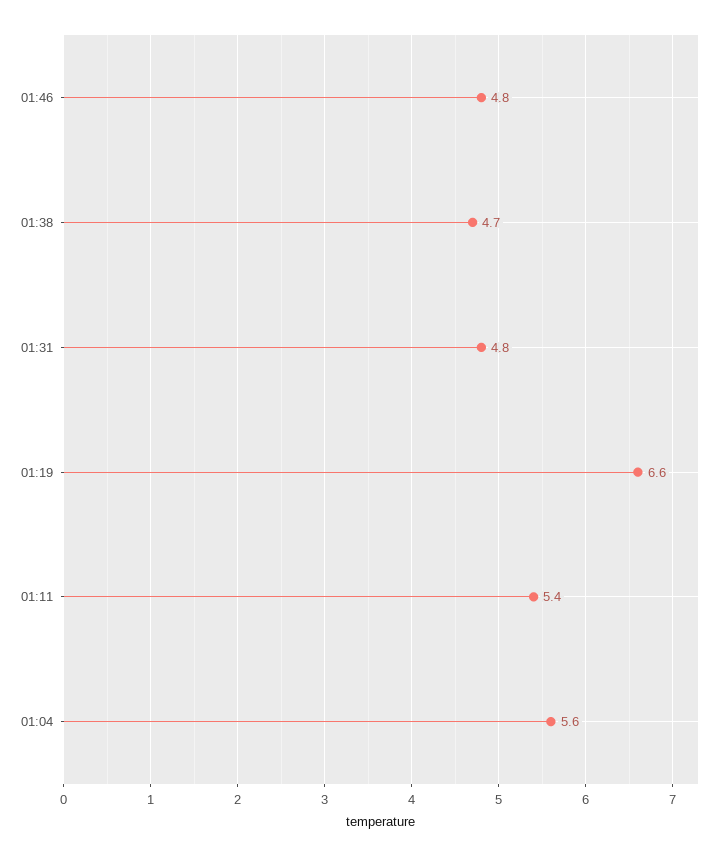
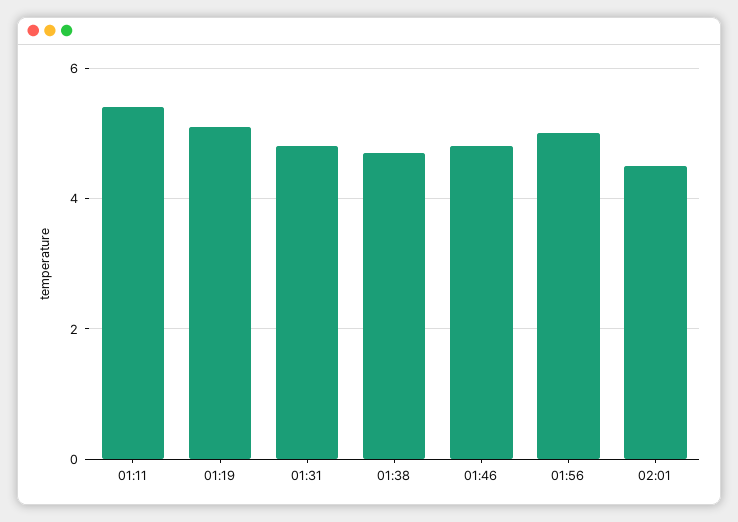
01:19: 6.6 -> 5
01:04: 5.6 -> none
01:56: none -> 5
02:01: none -> 4.5

